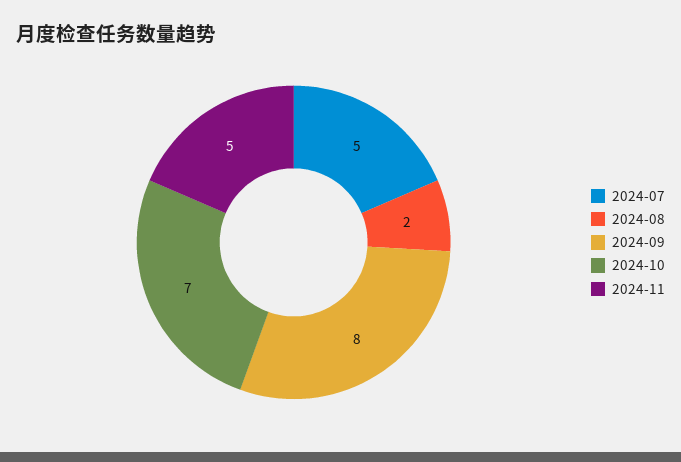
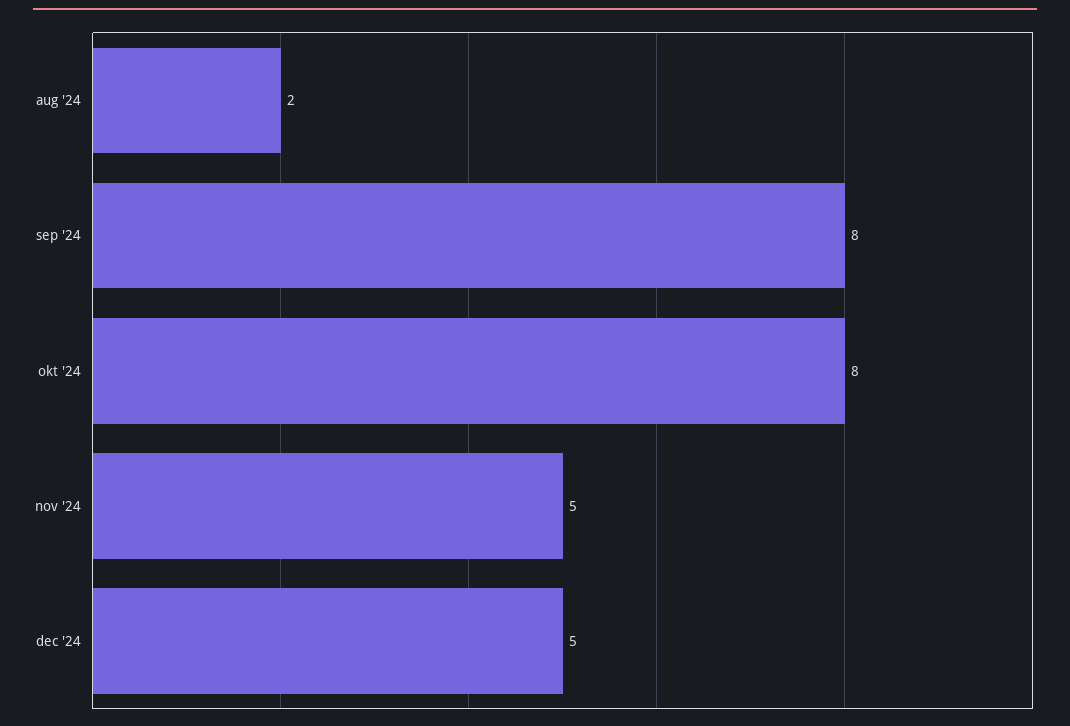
2024-07: 5 -> none
2024-10: 7 -> 8
dec '24: none -> 5

